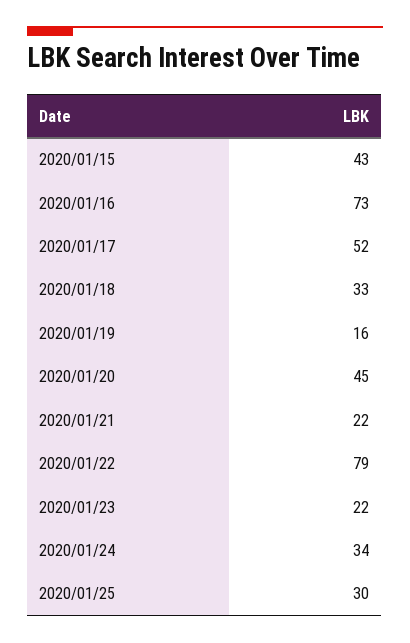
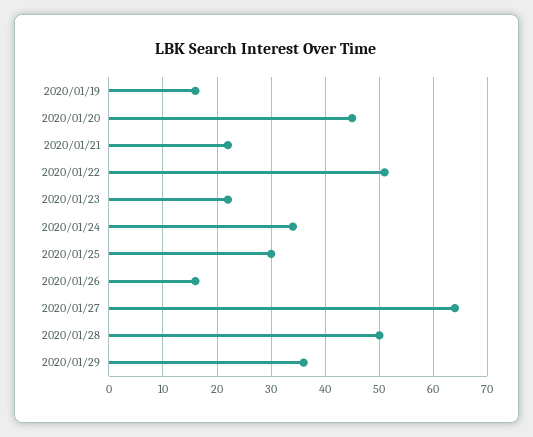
2020/01/15: 43 -> none
2020/01/16: 73 -> none
2020/01/17: 52 -> none
2020/01/18: 33 -> none
2020/01/22: 79 -> 50
2020/01/26: none -> 15
2020/01/27: none -> 65
2020/01/28: none -> 50
2020/01/29: none -> 35

